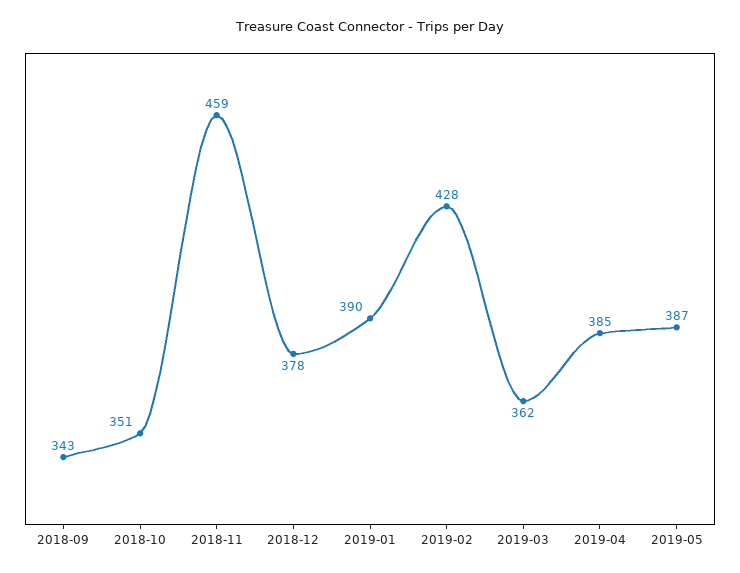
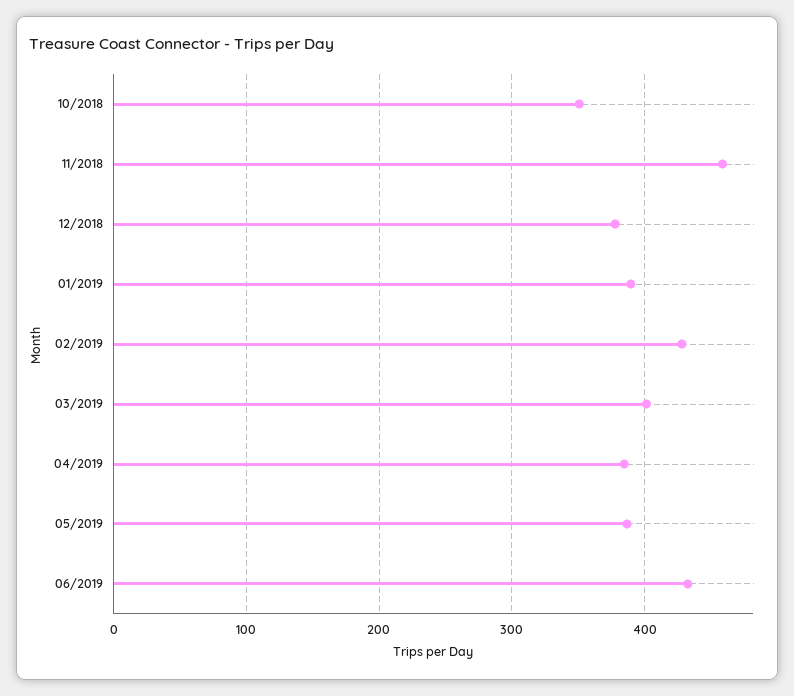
2018-09: 343 -> none
2019-03: 362 -> 400
06/2019: none -> 430

